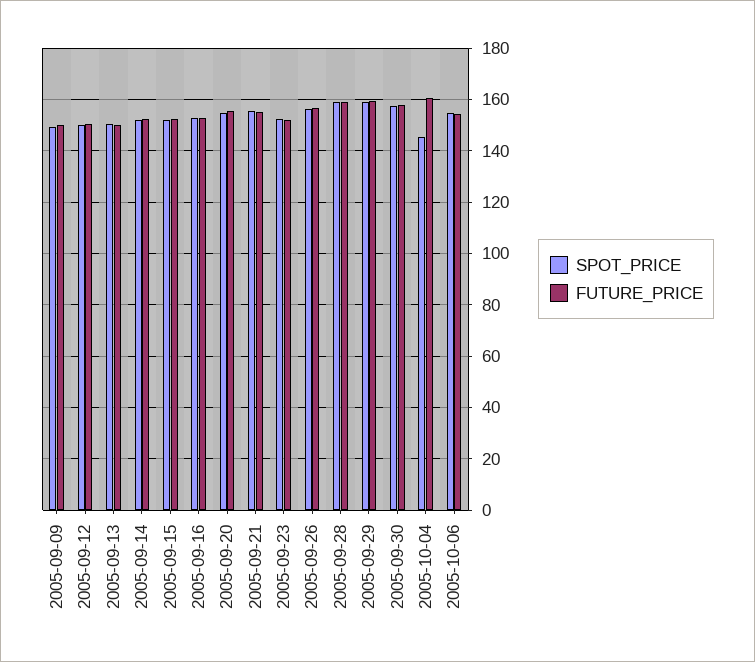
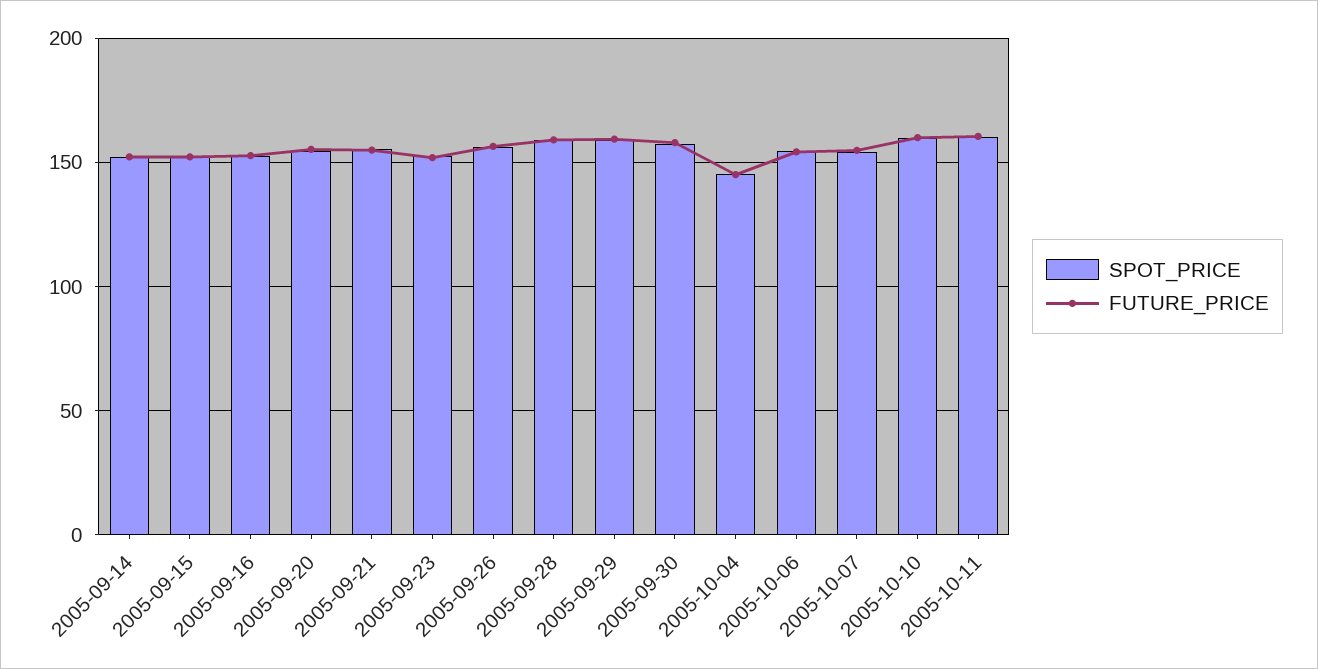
SPOT_PRICE, 2005-09-09: 150 -> none
FUTURE_PRICE, 2005-09-09: 150 -> none
SPOT_PRICE, 2005-09-12: 150 -> none
FUTURE_PRICE, 2005-09-12: 150 -> none
SPOT_PRICE, 2005-09-13: 150 -> none
FUTURE_PRICE, 2005-09-13: 150 -> none
FUTURE_PRICE, 2005-10-04: 160 -> 145
SPOT_PRICE, 2005-10-07: none -> 155
FUTURE_PRICE, 2005-10-07: none -> 155
SPOT_PRICE, 2005-10-10: none -> 160
FUTURE_PRICE, 2005-10-10: none -> 160
SPOT_PRICE, 2005-10-11: none -> 160
FUTURE_PRICE, 2005-10-11: none -> 160

